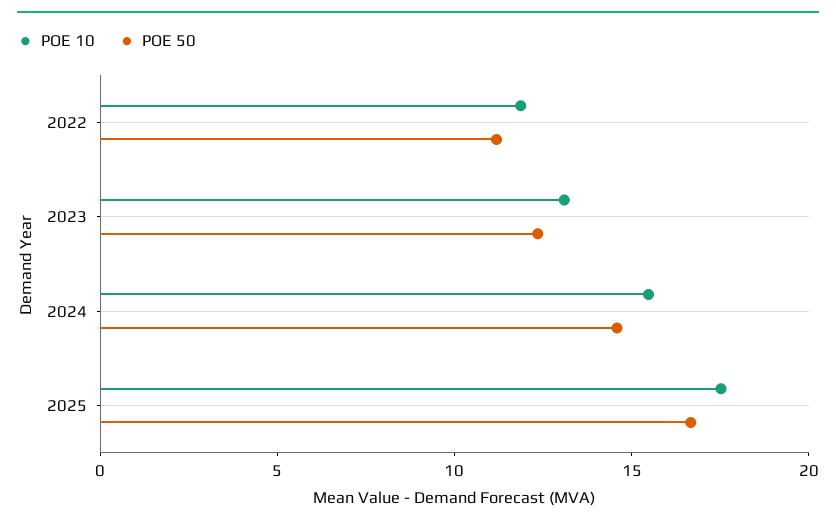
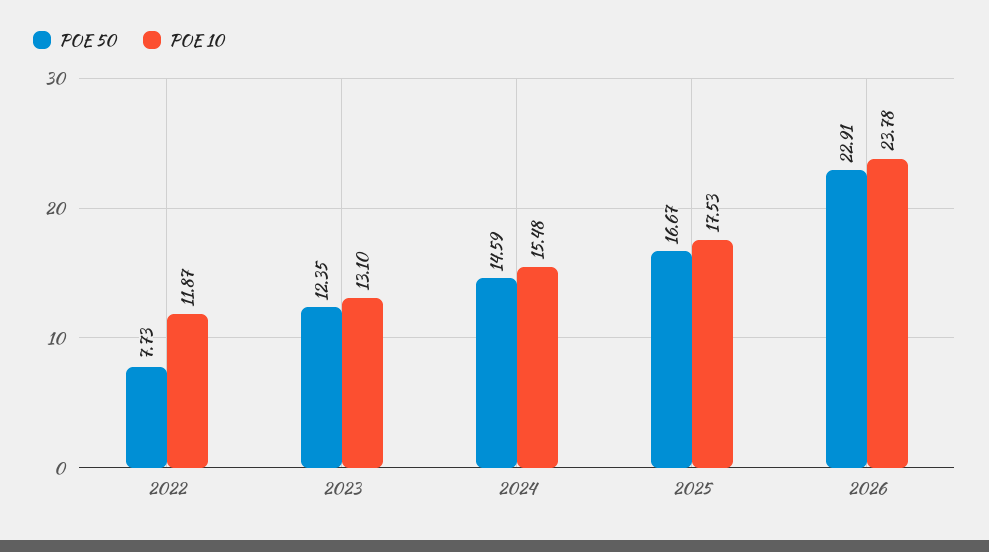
POE 50, 2022: 11 -> 7.73
POE 50, 2026: none -> 22.91
POE 10, 2026: none -> 23.78

